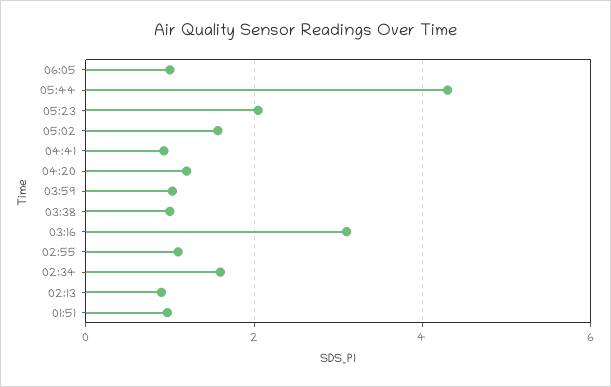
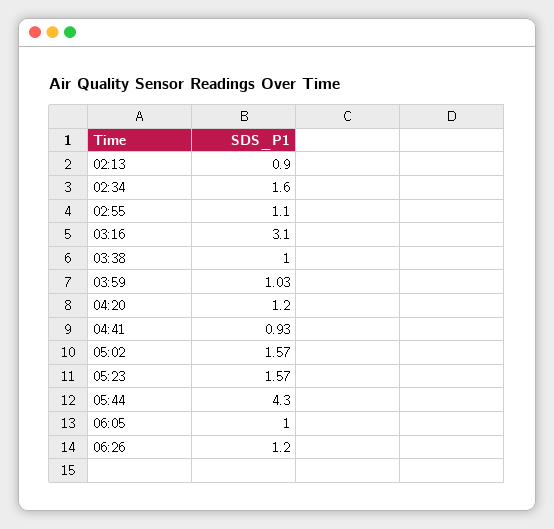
05:23: 2 -> 1.57
01:51: 1 -> none
06:26: none -> 1.2

